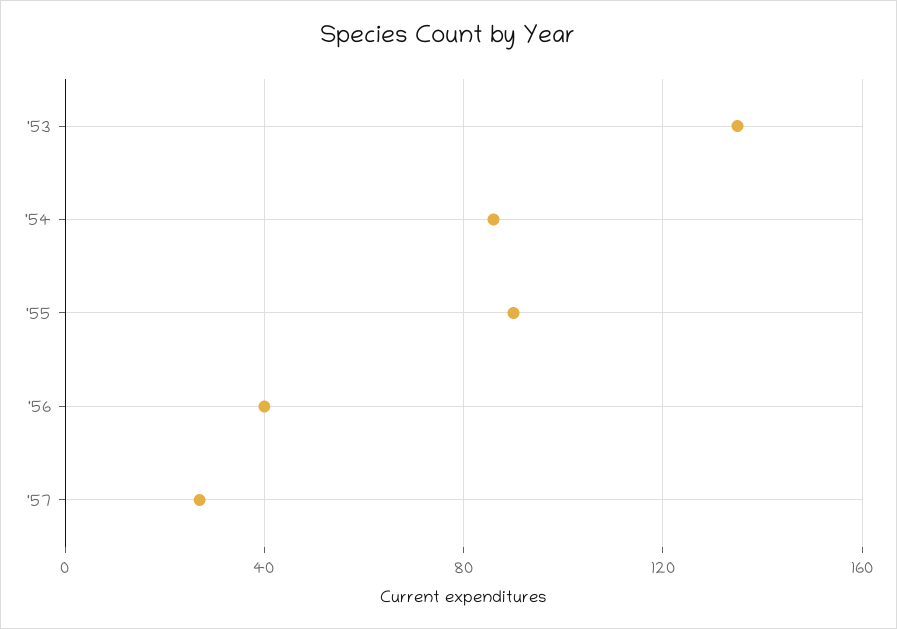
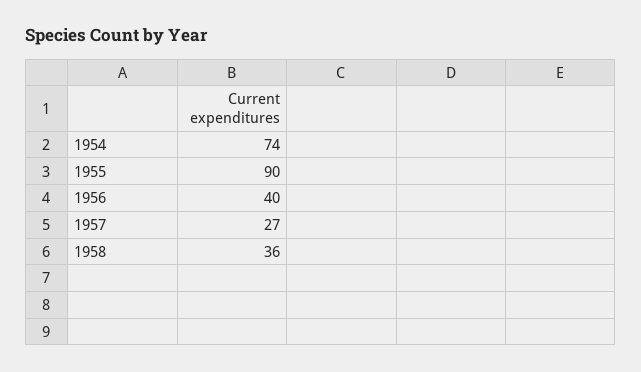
'53: 135 -> none
'54: 85 -> 74
1958: none -> 36

